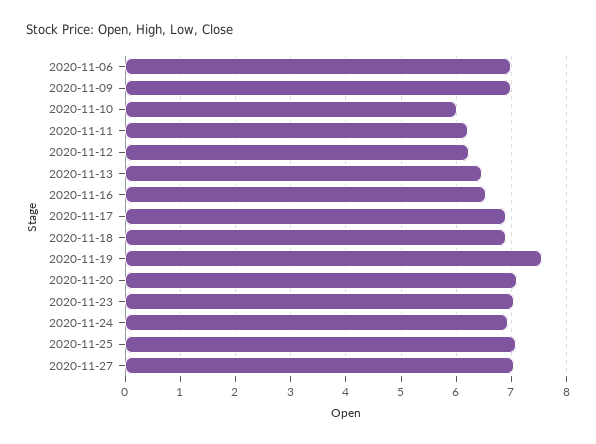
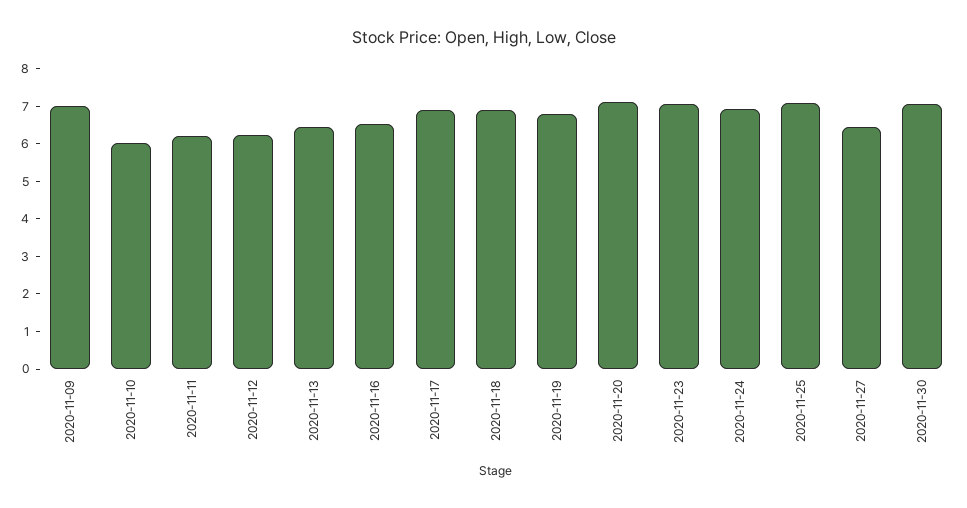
2020-11-06: 7 -> none
2020-11-19: 7.6 -> 6.75
2020-11-27: 7 -> 6.5
2020-11-30: none -> 7

